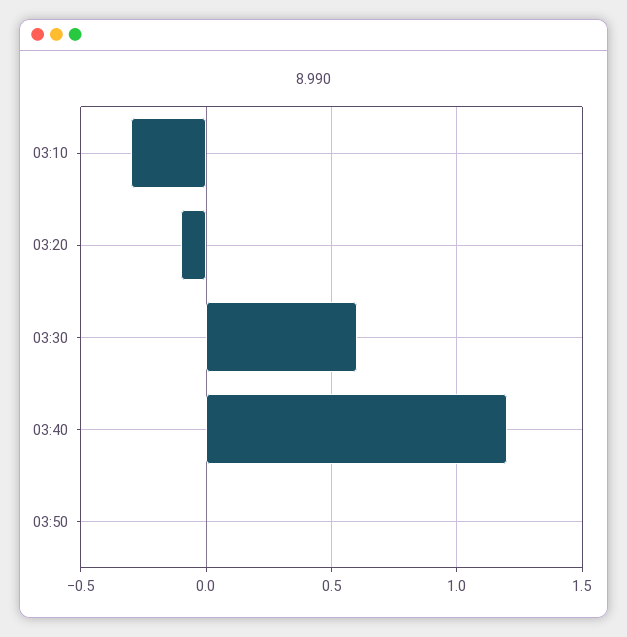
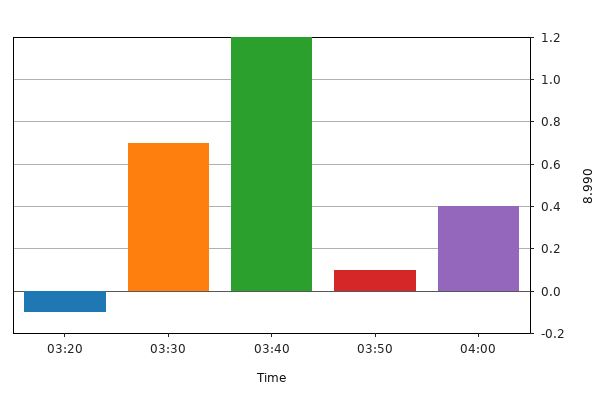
03:10: -0.3 -> none
03:30: 0.6 -> 0.7
03:50: 0 -> 0.1
04:00: none -> 0.4

